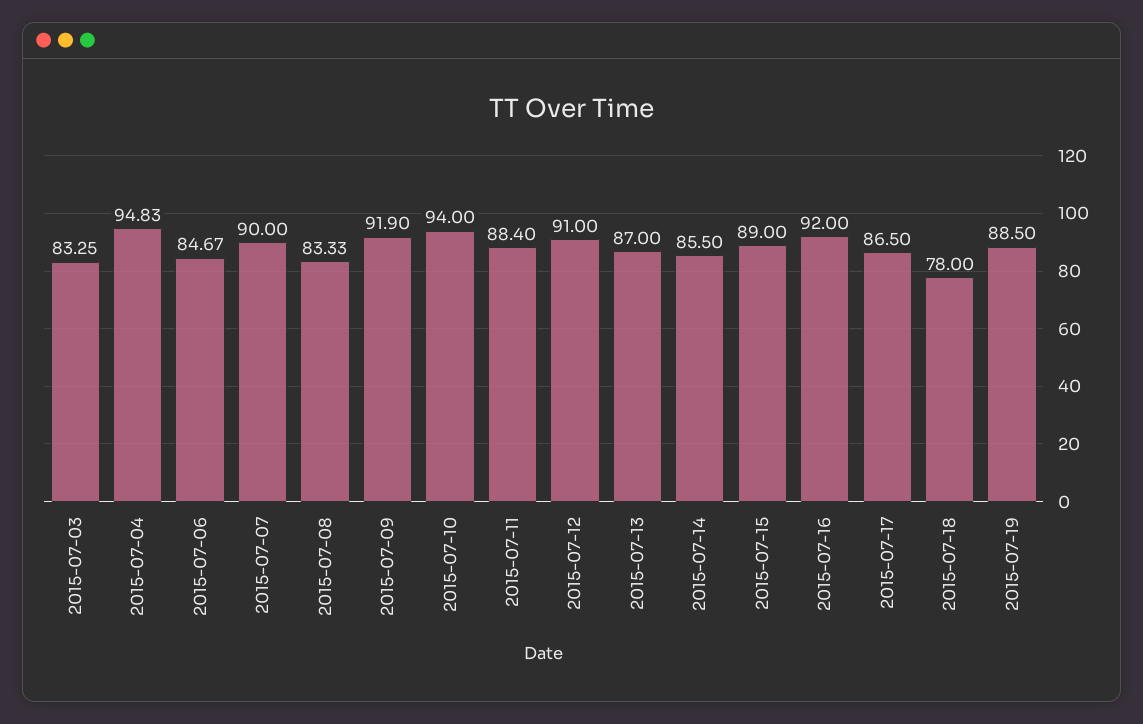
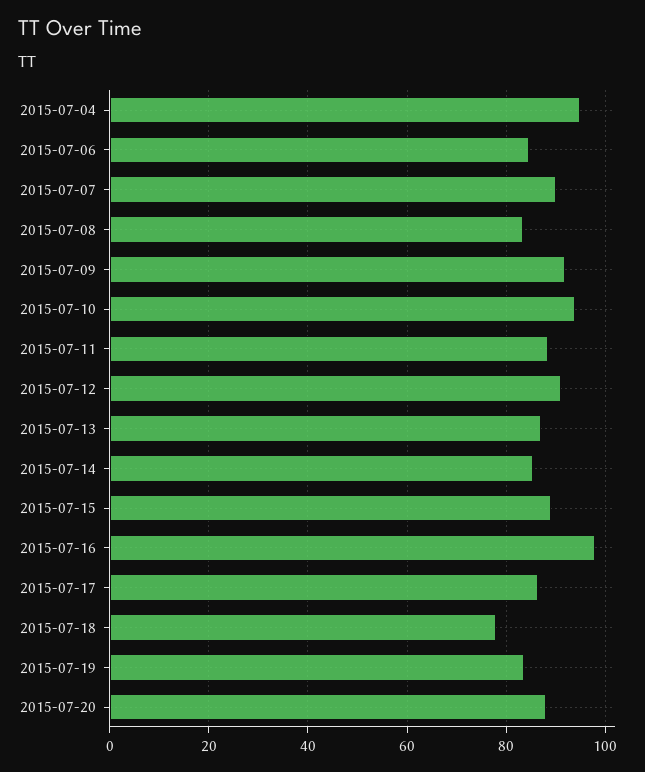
2015-07-03: 83.25 -> none
2015-07-16: 92 -> 98
2015-07-19: 88.5 -> 84
2015-07-20: none -> 88

